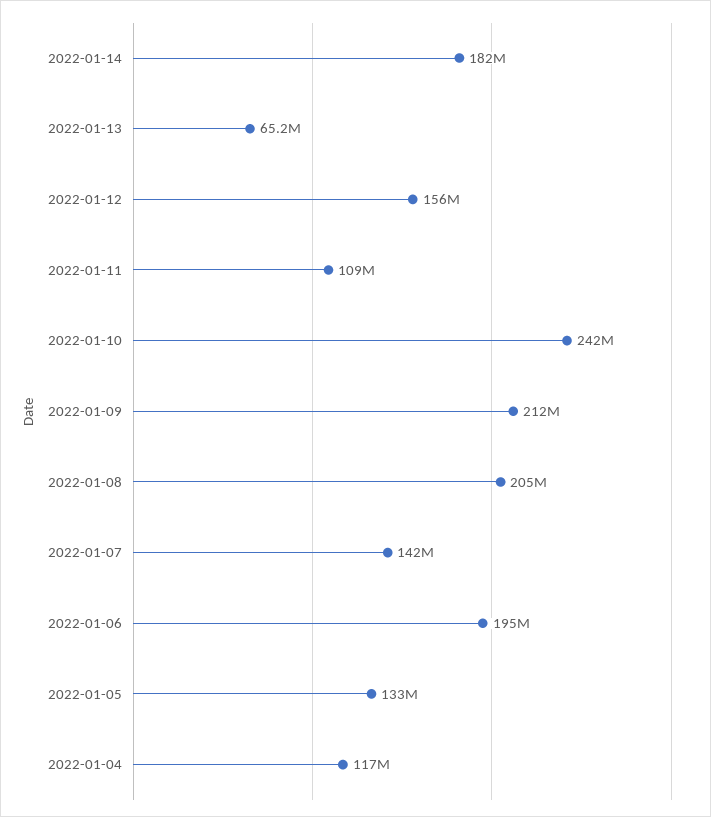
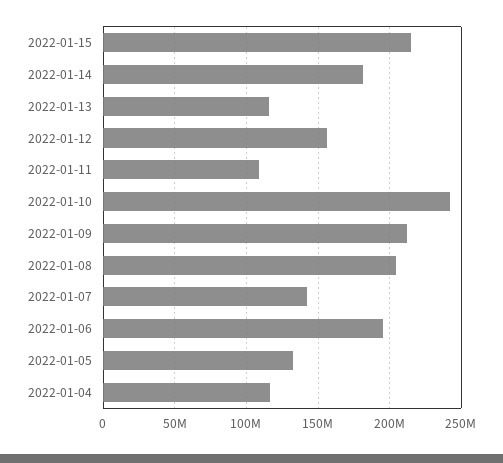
2022-01-13: 65200000 -> 115000000
2022-01-15: none -> 215000000

